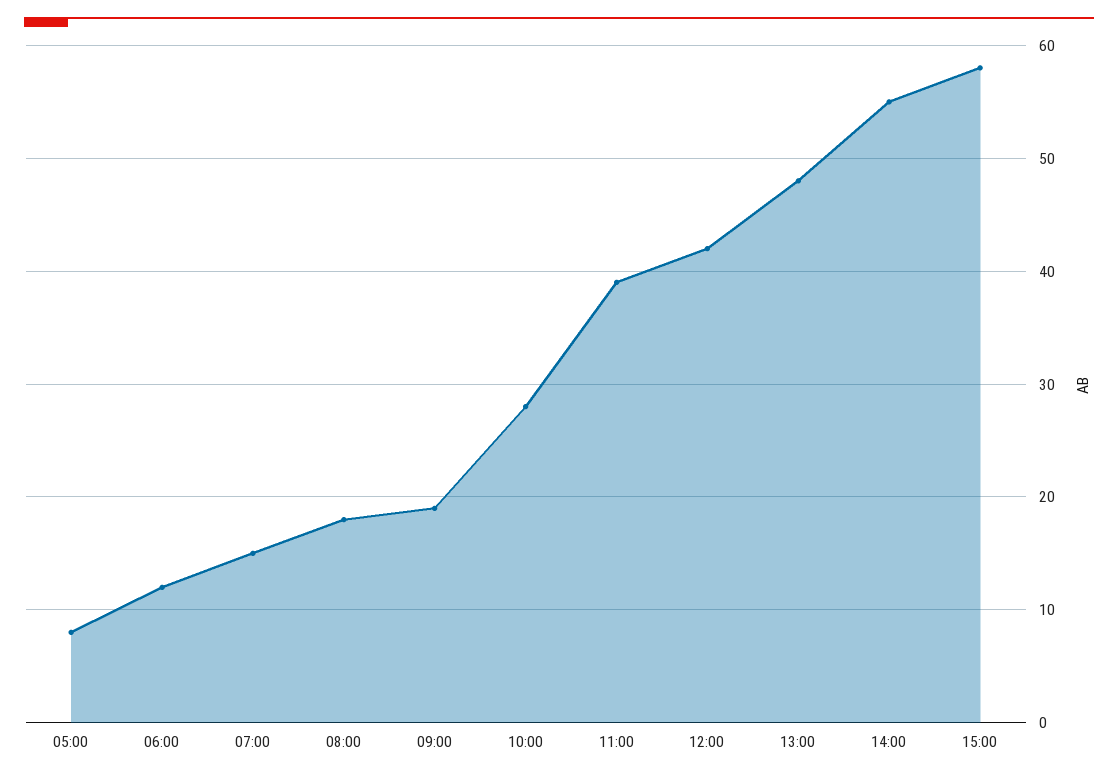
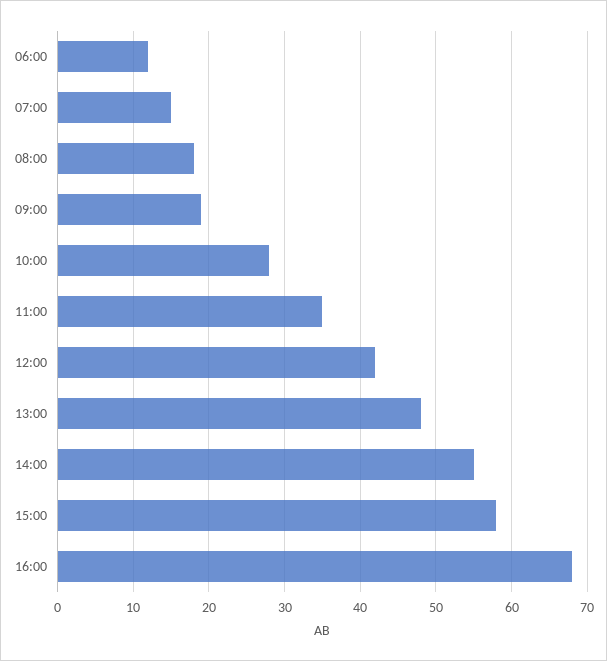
05:00: 8 -> none
11:00: 39 -> 35
16:00: none -> 68

